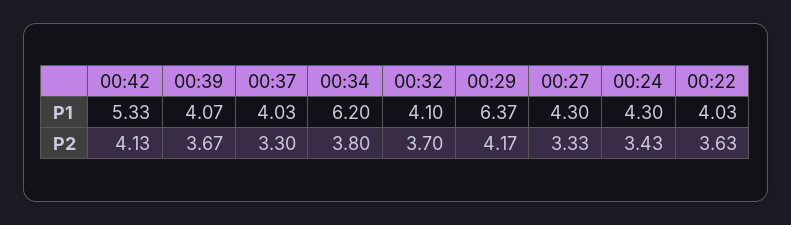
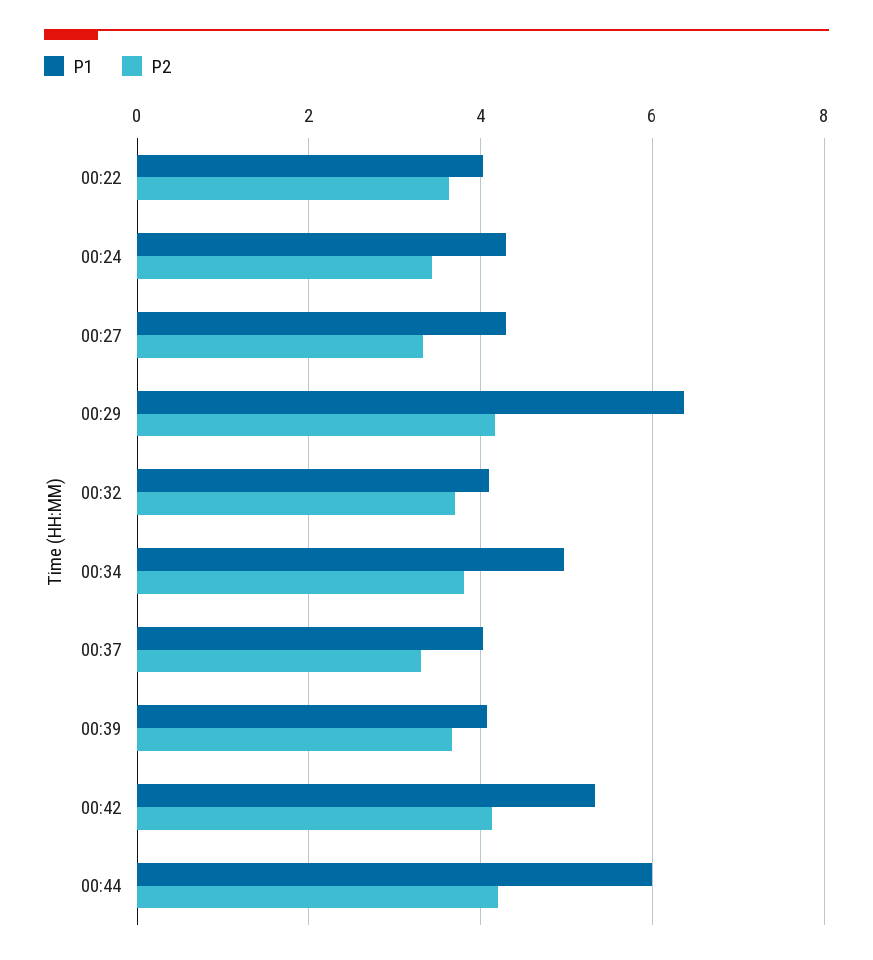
P1, 00:34: 6.2 -> 5
P1, 00:44: none -> 6
P2, 00:44: none -> 4.2

